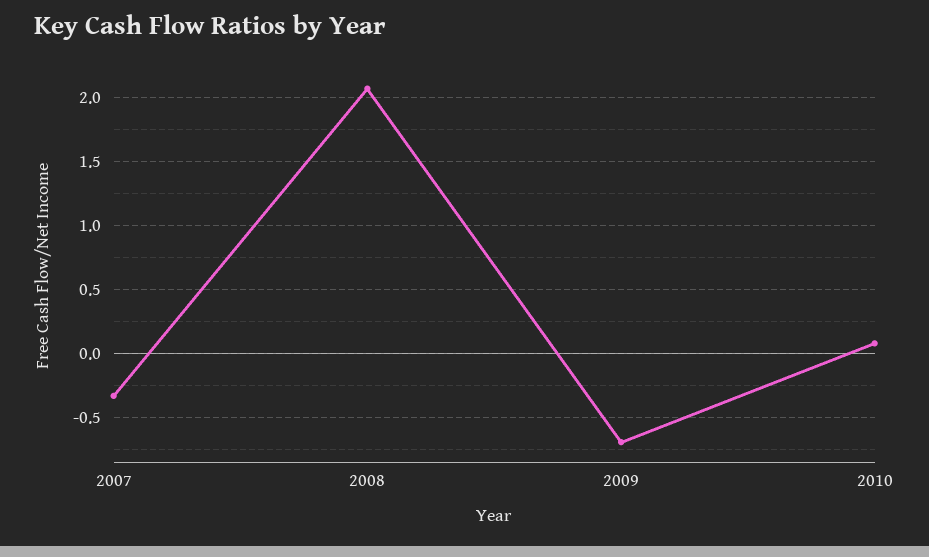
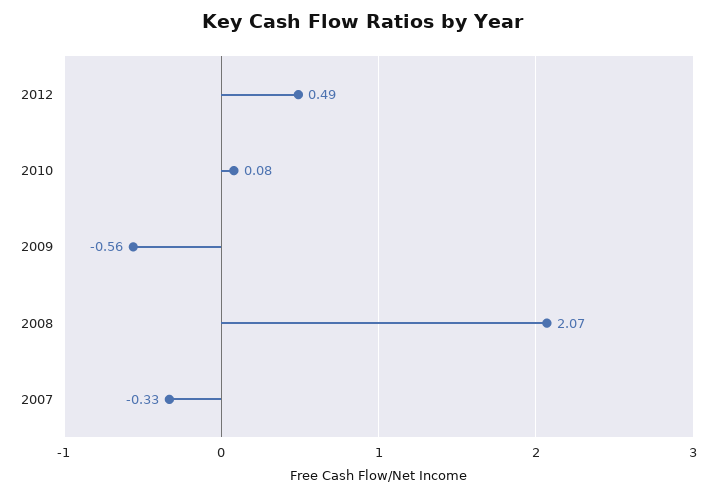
2009: -0.7 -> -0.56
2012: none -> 0.49

